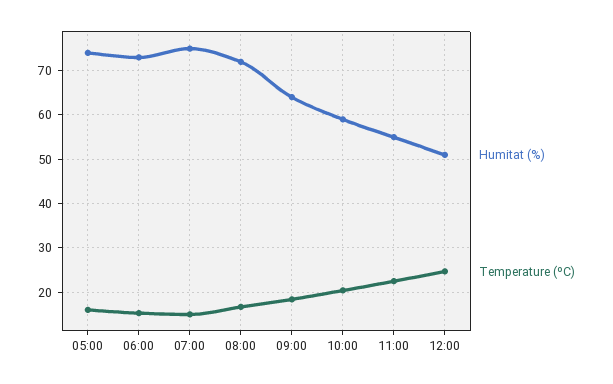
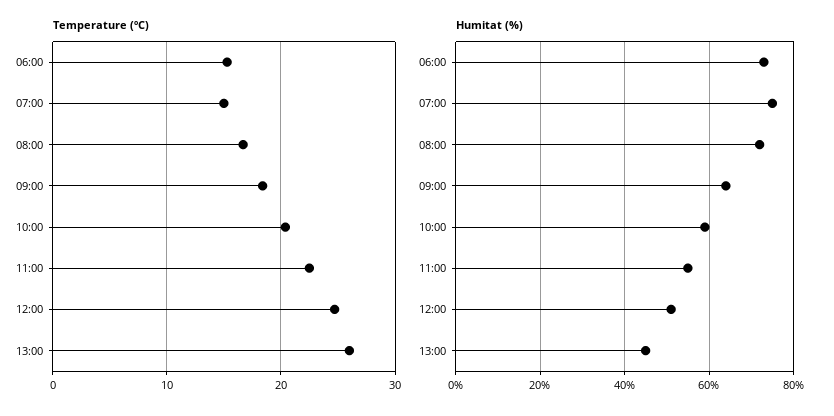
Humitat (%), 05:00: 74 -> none
Temperature (ºC), 05:00: 16 -> none
Temperature (ºC), 13:00: none -> 26
Humitat (%), 13:00: none -> 45

